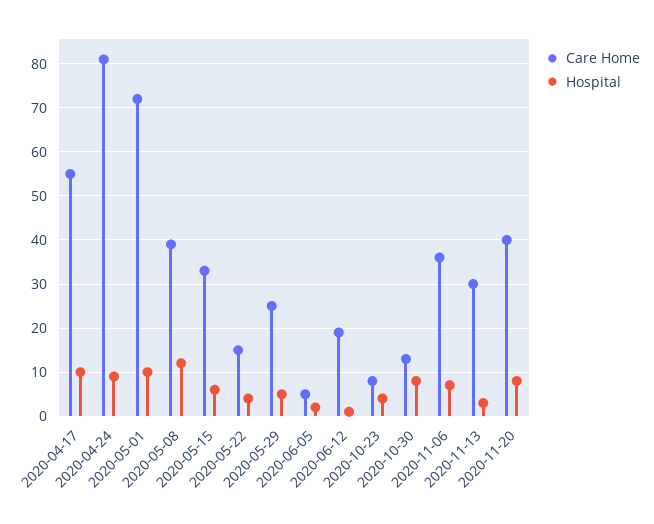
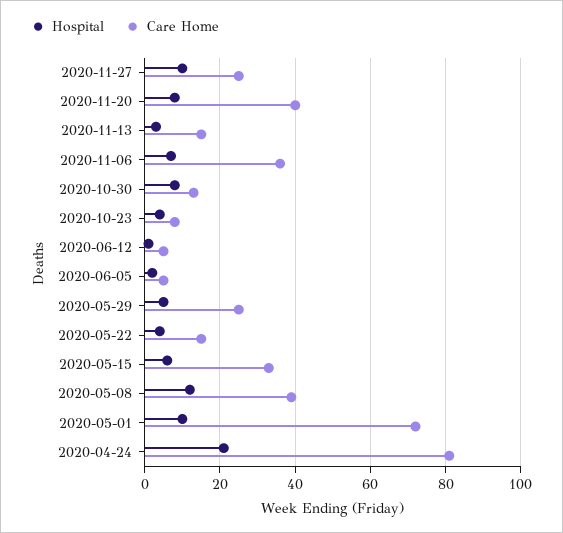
Care Home, 2020-04-17: 55 -> none
Hospital, 2020-04-17: 10 -> none
Hospital, 2020-04-24: 10 -> 20
Care Home, 2020-06-12: 20 -> 5
Care Home, 2020-11-13: 30 -> 15
Hospital, 2020-11-27: none -> 10
Care Home, 2020-11-27: none -> 25

